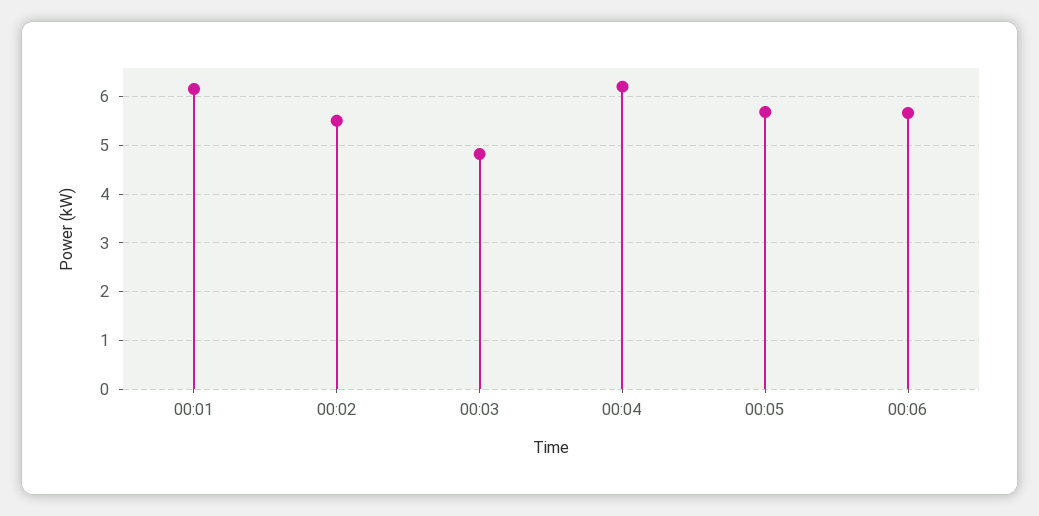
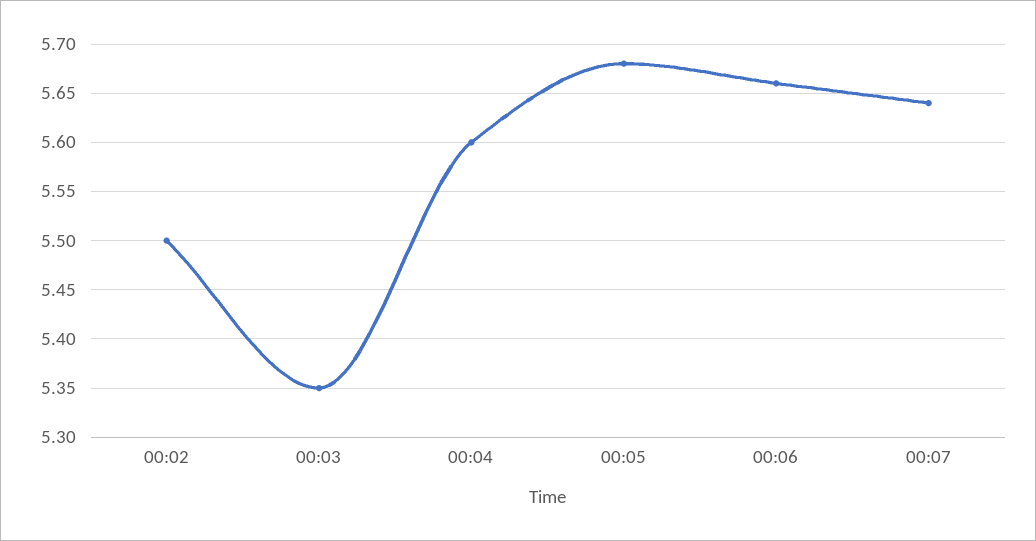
00:01: 6.2 -> none
00:03: 4.8 -> 5.35
00:04: 6.2 -> 5.6
00:07: none -> 5.64

